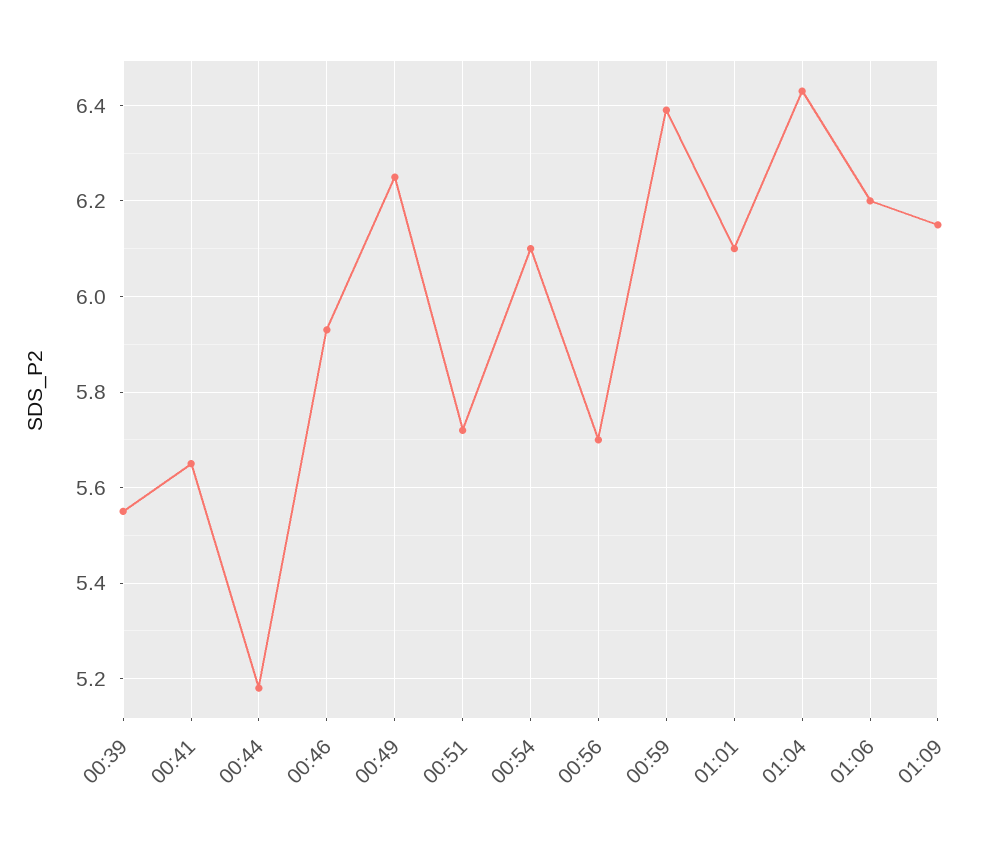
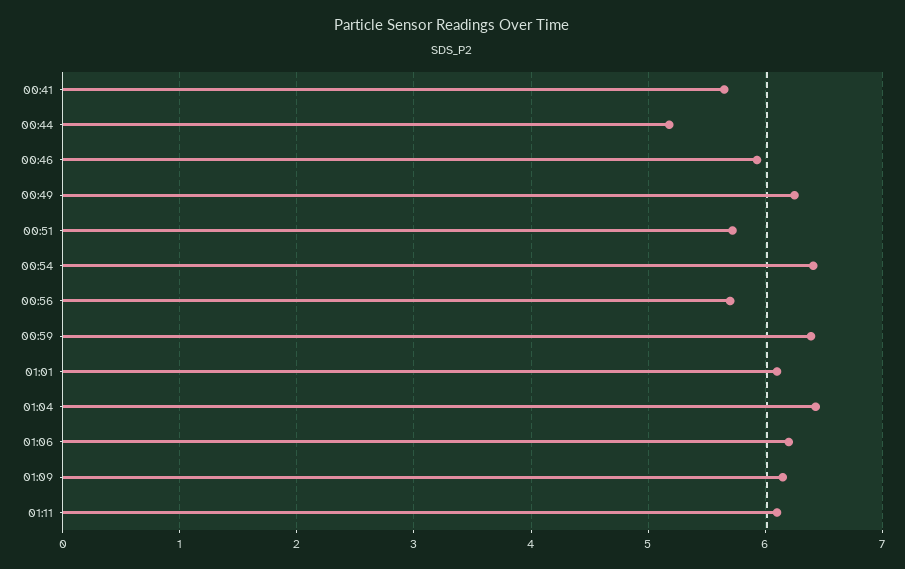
00:39: 5.55 -> none
00:54: 6.1 -> 6.4
01:11: none -> 6.1

